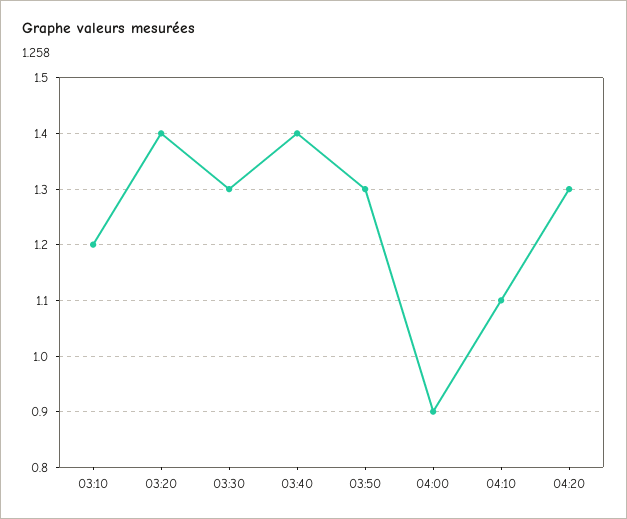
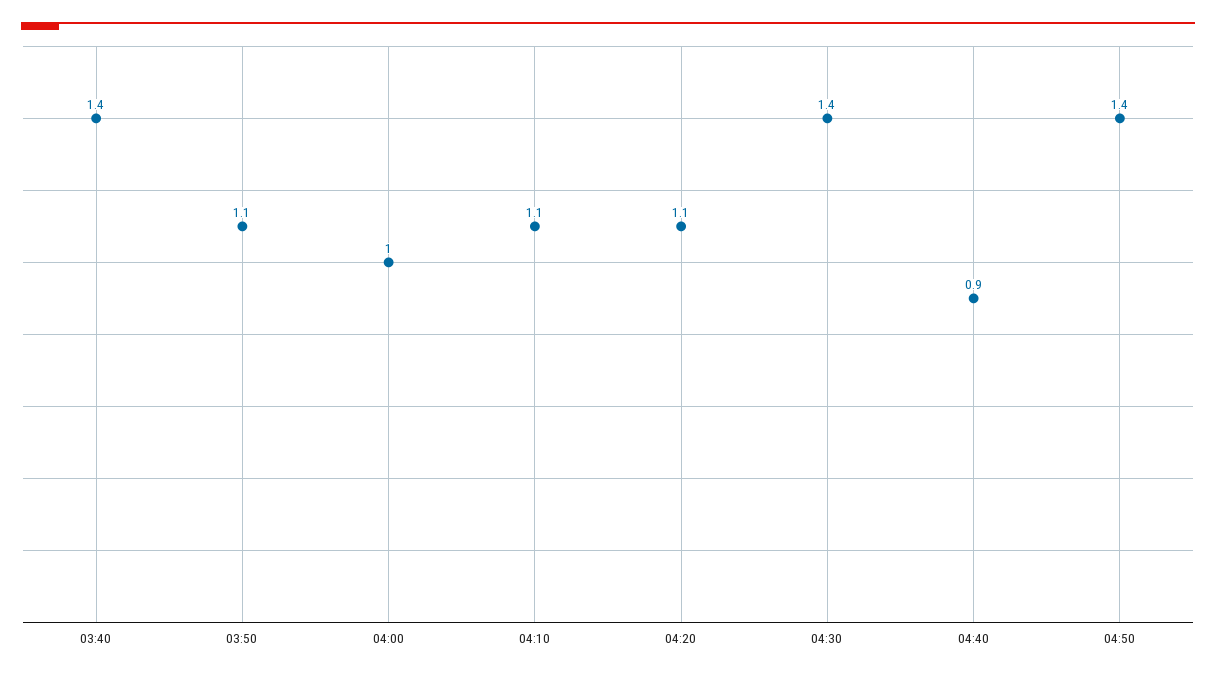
03:10: 1.2 -> none
03:20: 1.4 -> none
03:30: 1.3 -> none
03:50: 1.3 -> 1.1
04:00: 0.9 -> 1
04:20: 1.3 -> 1.1
04:30: none -> 1.4
04:40: none -> 0.9
04:50: none -> 1.4

